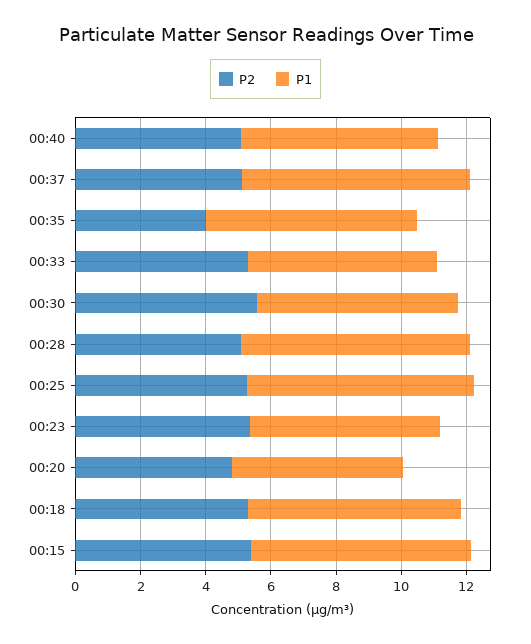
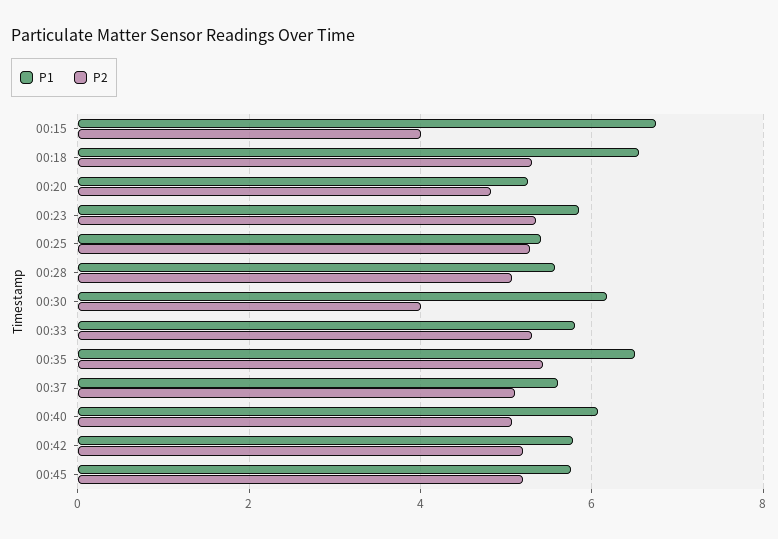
P1, 00:37: 7 -> 5.6
P2, 00:35: 4 -> 5.4
P2, 00:30: 5.5 -> 4
P1, 00:28: 7 -> 5.6
P1, 00:25: 7 -> 5.4
P2, 00:15: 5.5 -> 4
P1, 00:42: none -> 5.8
P2, 00:42: none -> 5.2
P1, 00:45: none -> 5.8
P2, 00:45: none -> 5.2

